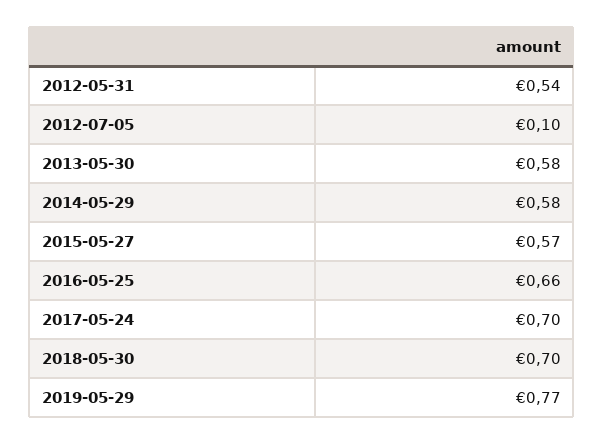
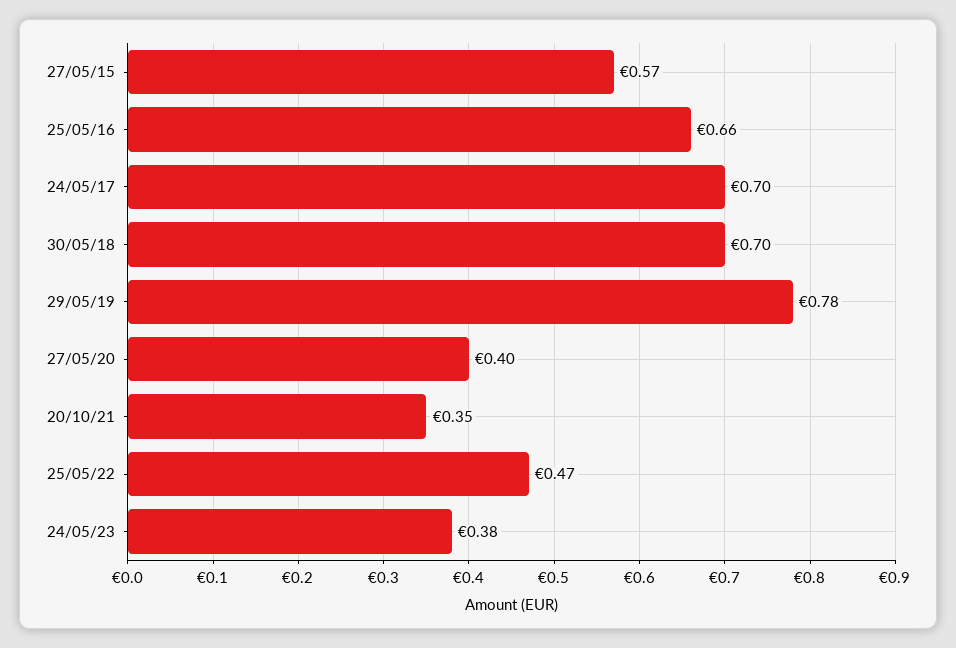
2012-05-31: 0.54 -> none
2012-07-05: 0.1 -> none
2013-05-30: 0.58 -> none
2014-05-29: 0.58 -> none
2019-05-29: 0.77 -> 0.78
27/05/20: none -> 0.4
20/10/21: none -> 0.35
25/05/22: none -> 0.47
24/05/23: none -> 0.38

